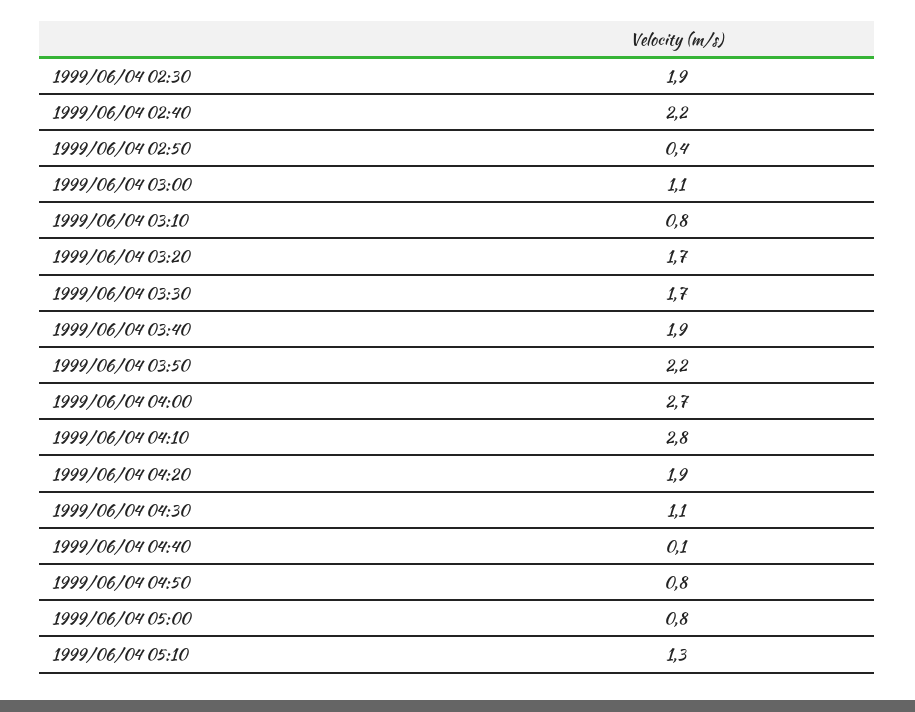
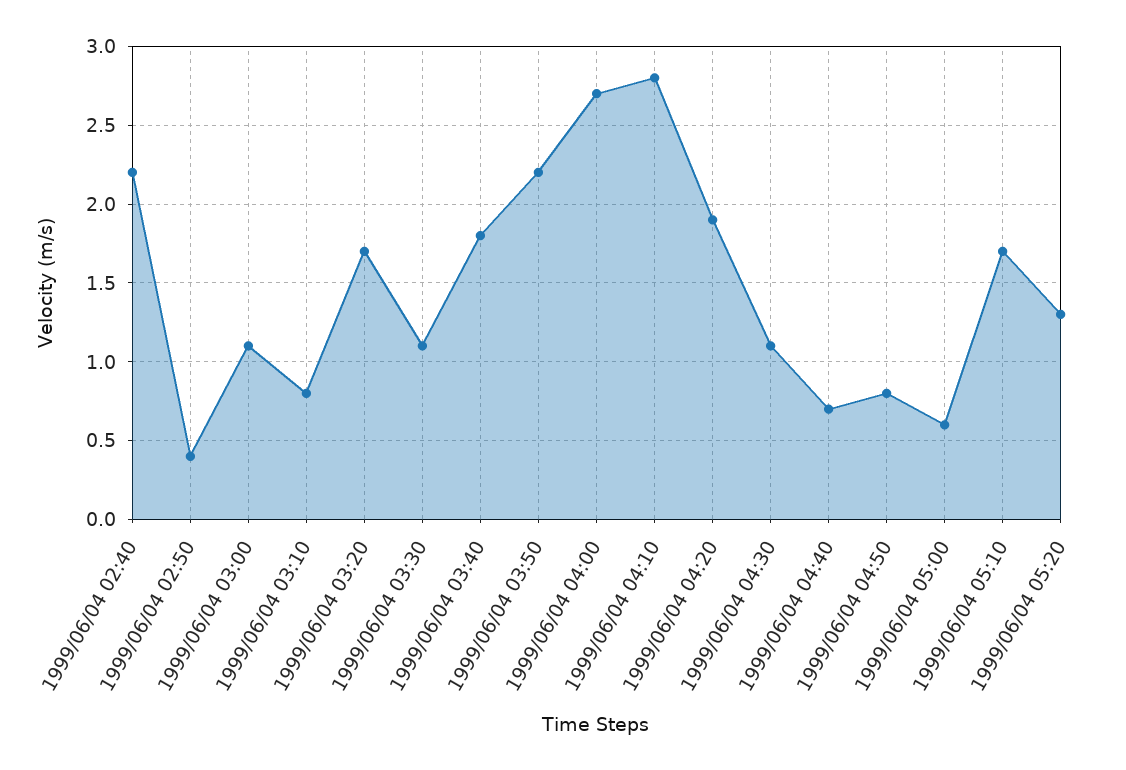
1999/06/04 02:30: 1.9 -> none
1999/06/04 03:30: 1.7 -> 1.1
1999/06/04 03:40: 1.9 -> 1.8
1999/06/04 04:40: 0.1 -> 0.7
1999/06/04 05:00: 0.8 -> 0.6
1999/06/04 05:10: 1.3 -> 1.7
1999/06/04 05:20: none -> 1.3

